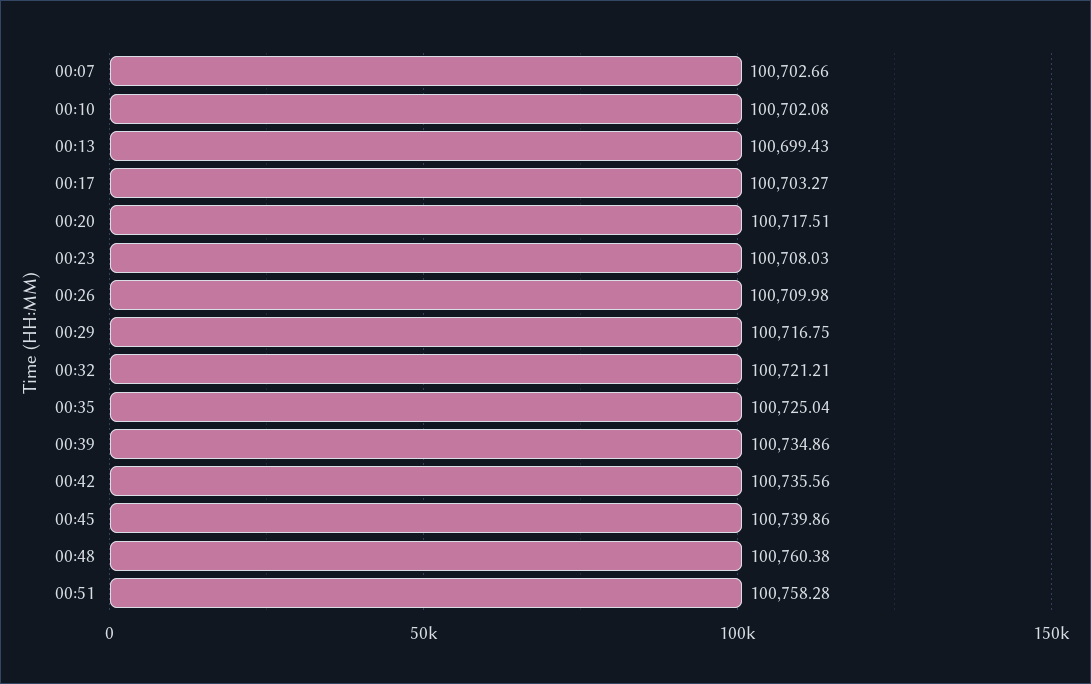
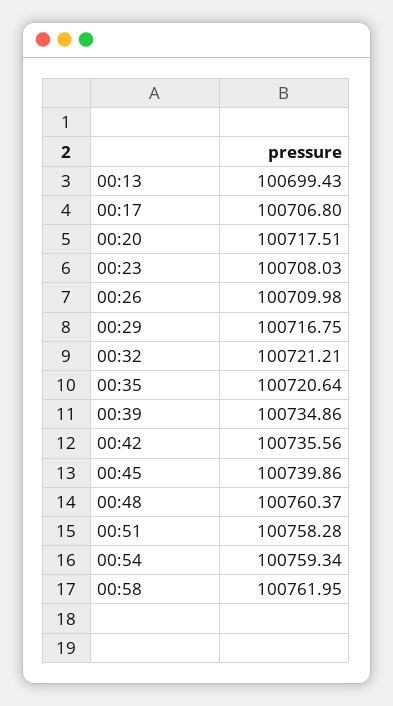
00:07: 100702.66 -> none
00:10: 100702.08 -> none
00:17: 100703.27 -> 100706.8
00:35: 100725.04 -> 100720.64
00:48: 100760.38 -> 100760.37
00:54: none -> 100759.34
00:58: none -> 100761.95

